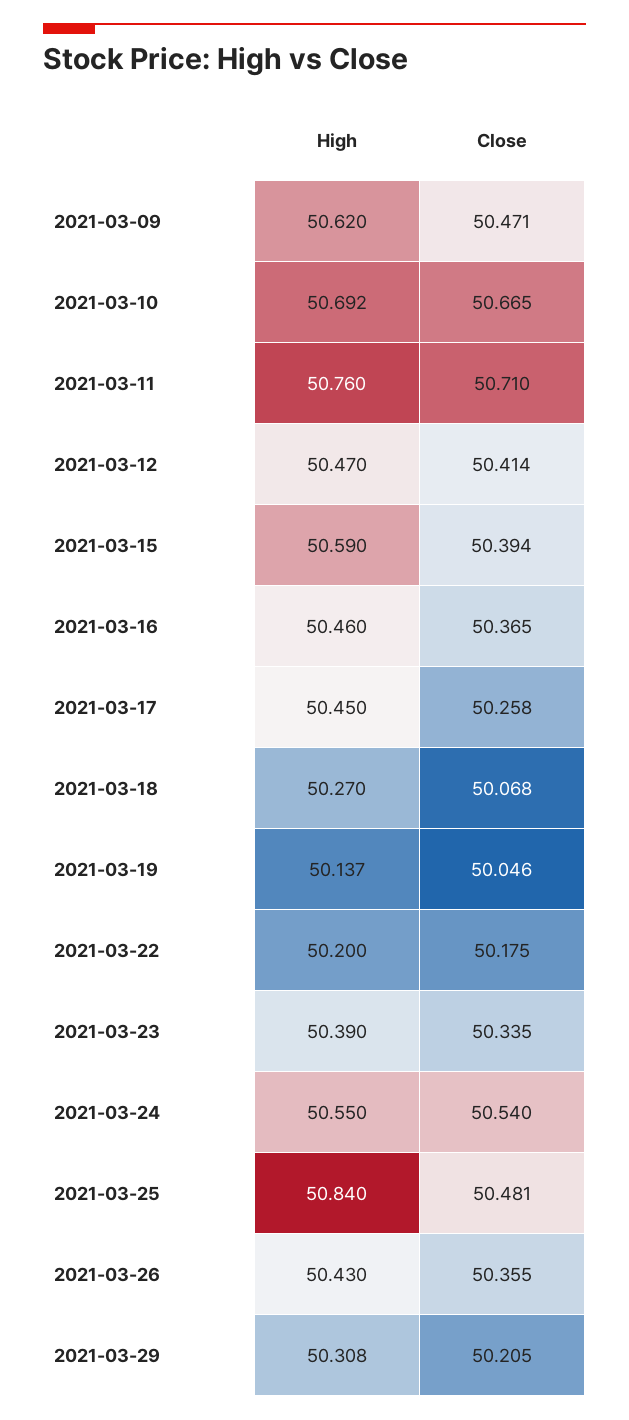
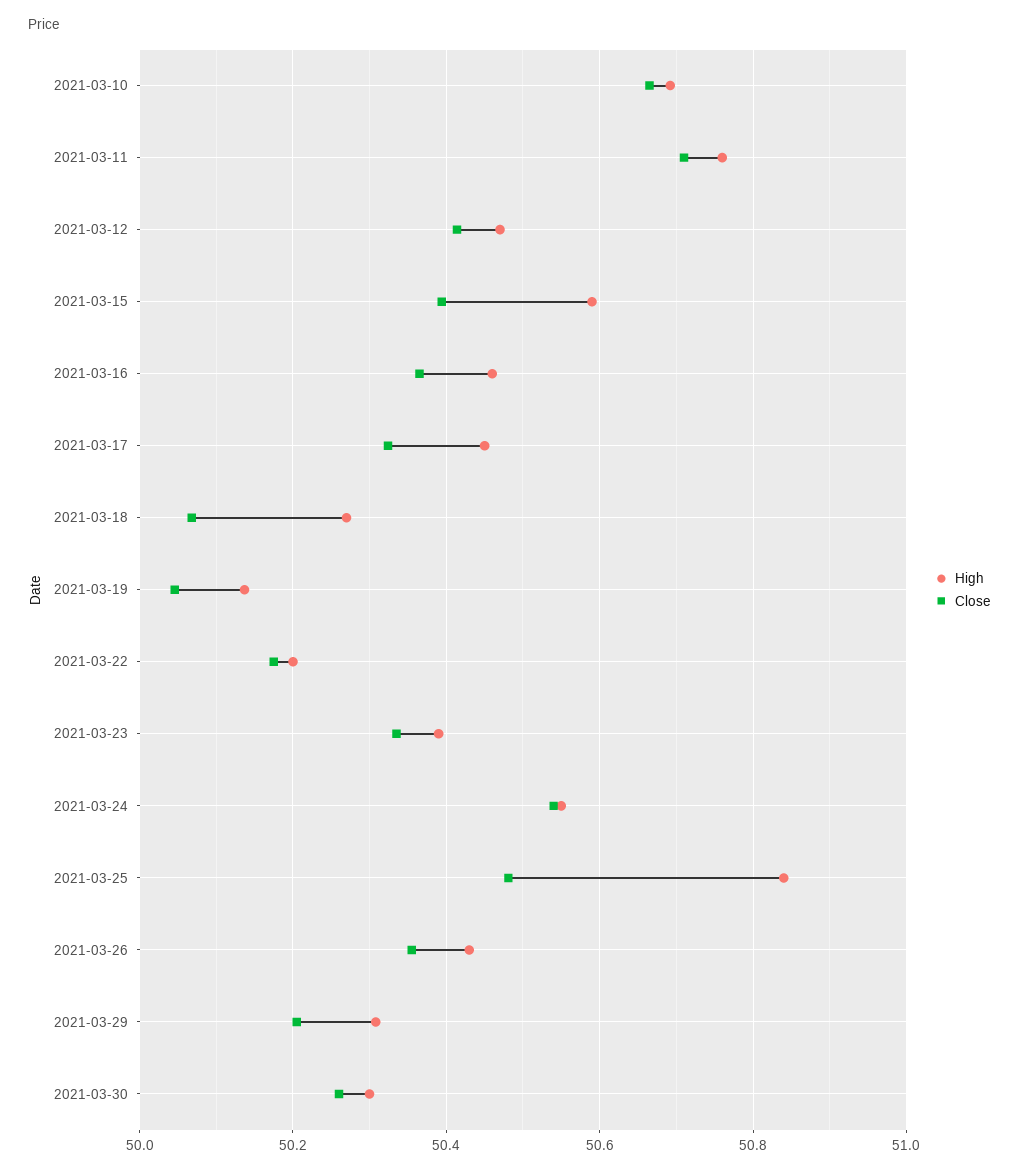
High, 2021-03-09: 50.62 -> none
Close, 2021-03-09: 50.471 -> none
Close, 2021-03-17: 50.258 -> 50.32
High, 2021-03-30: none -> 50.3
Close, 2021-03-30: none -> 50.26

